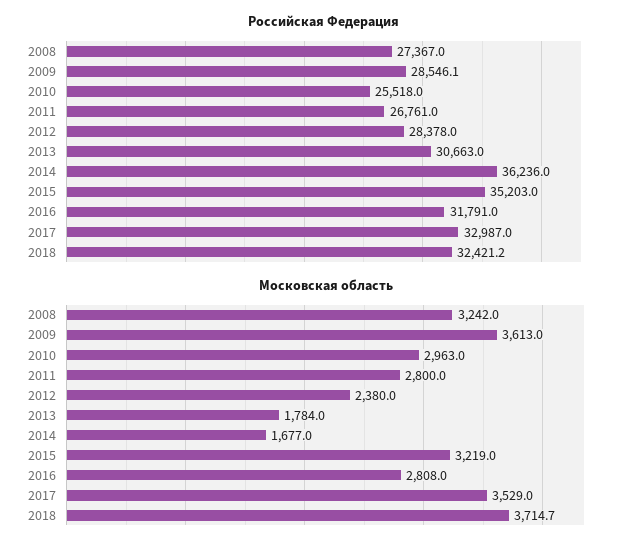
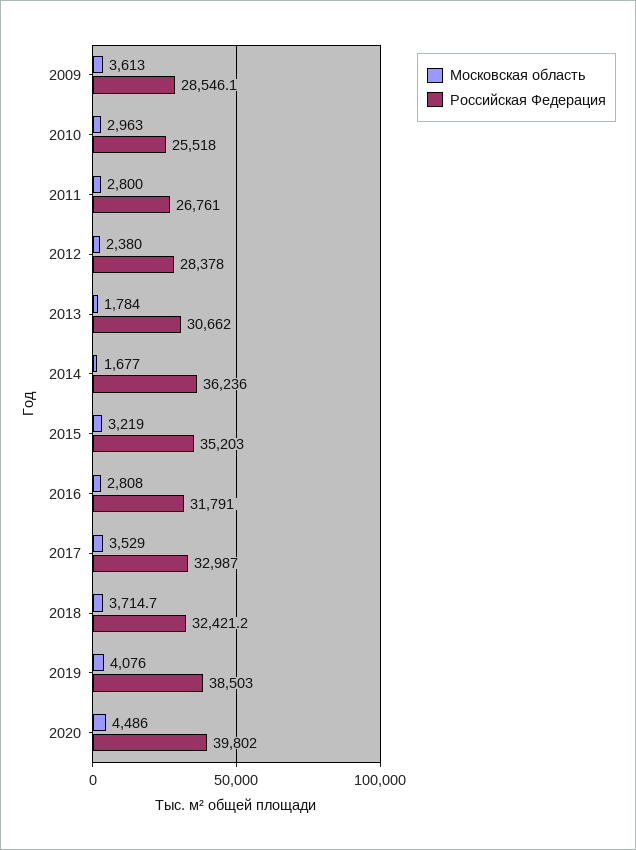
Российская Федерация, 2008: 27367 -> none
Российская Федерация, 2013: 30663 -> 30662
Московская область, 2008: 3242 -> none
Московская область, 2019: none -> 4076
Российская Федерация, 2019: none -> 38503
Московская область, 2020: none -> 4486
Российская Федерация, 2020: none -> 39802

